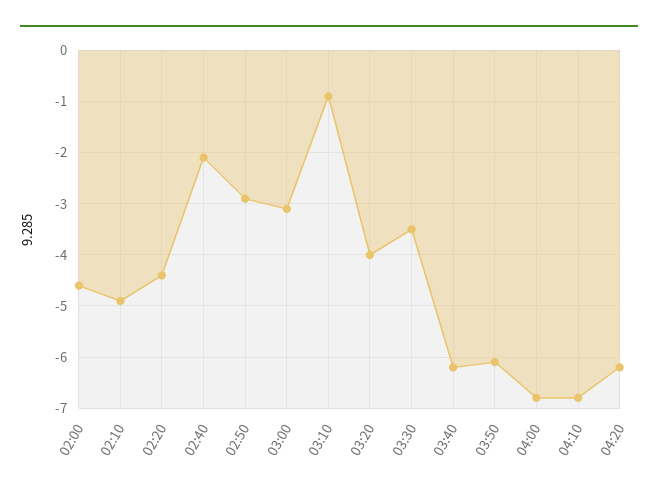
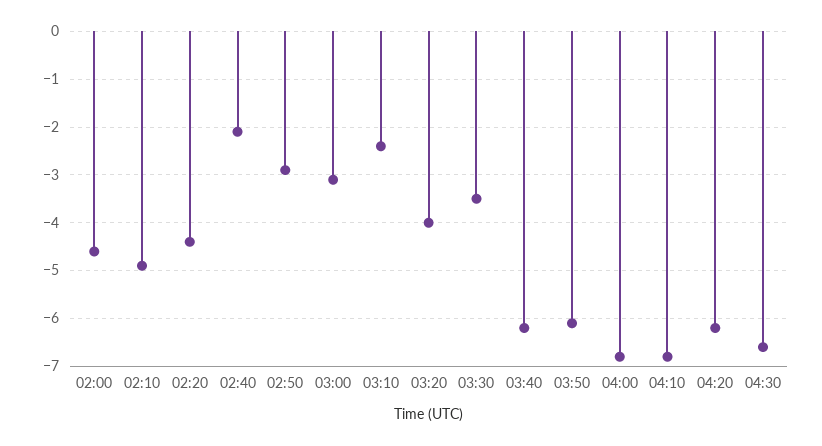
03:10: -1 -> -2.5
04:30: none -> -6.5

